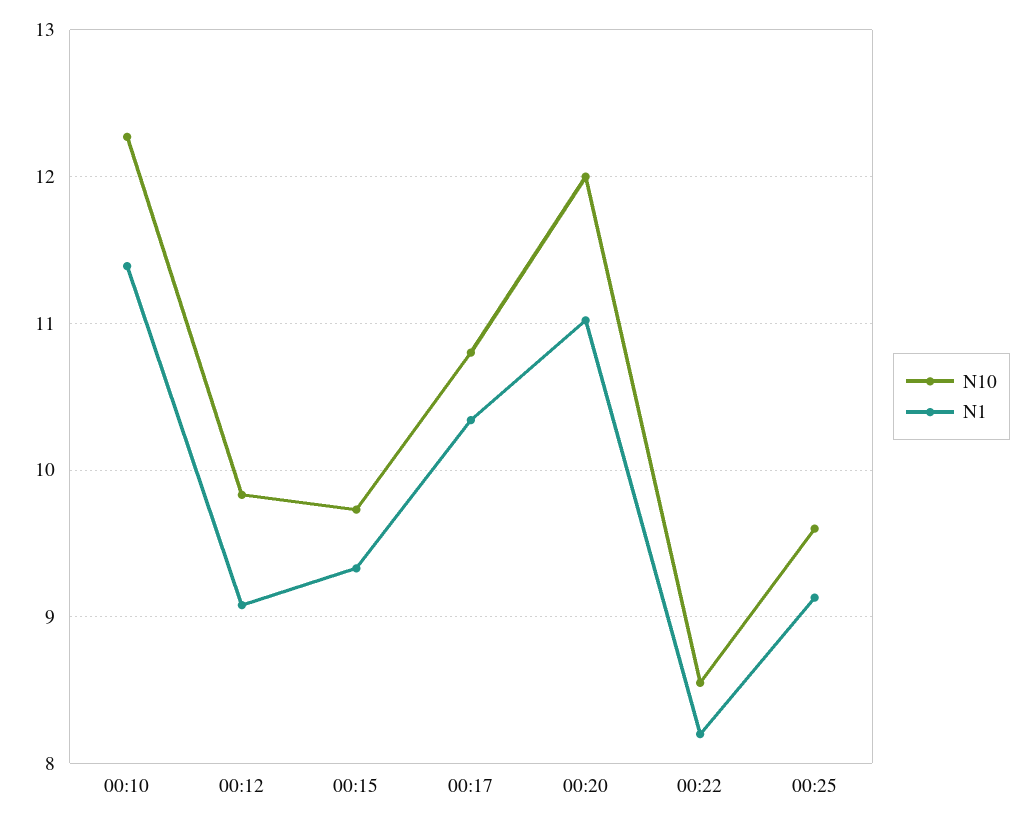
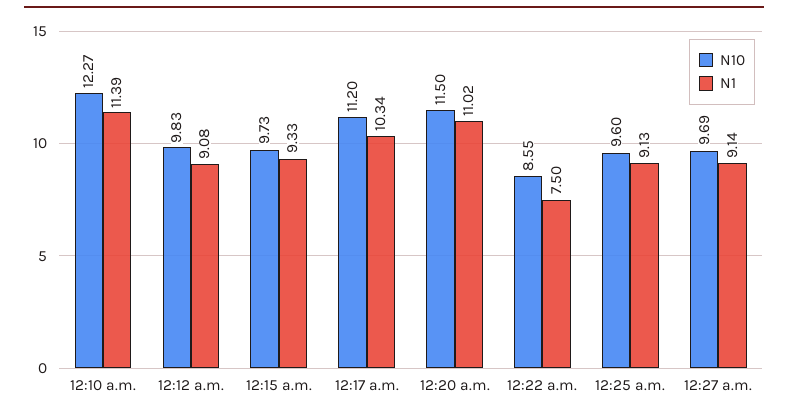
N10, 00:17: 10.8 -> 11.2
N10, 00:20: 12 -> 11.5
N1, 00:22: 8.2 -> 7.5
N10, 12:27 a.m.: none -> 9.69
N1, 12:27 a.m.: none -> 9.14

